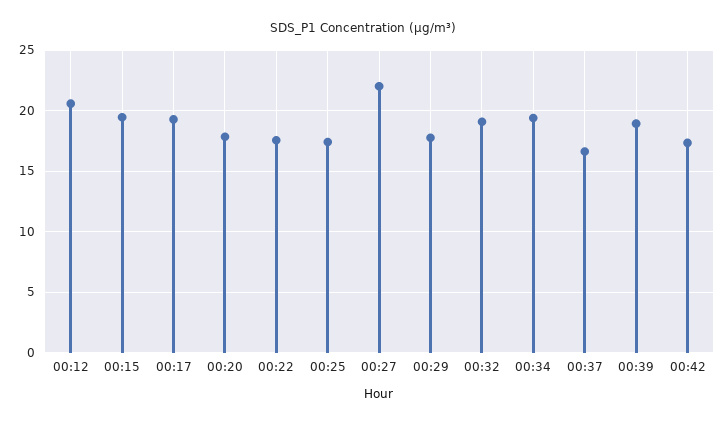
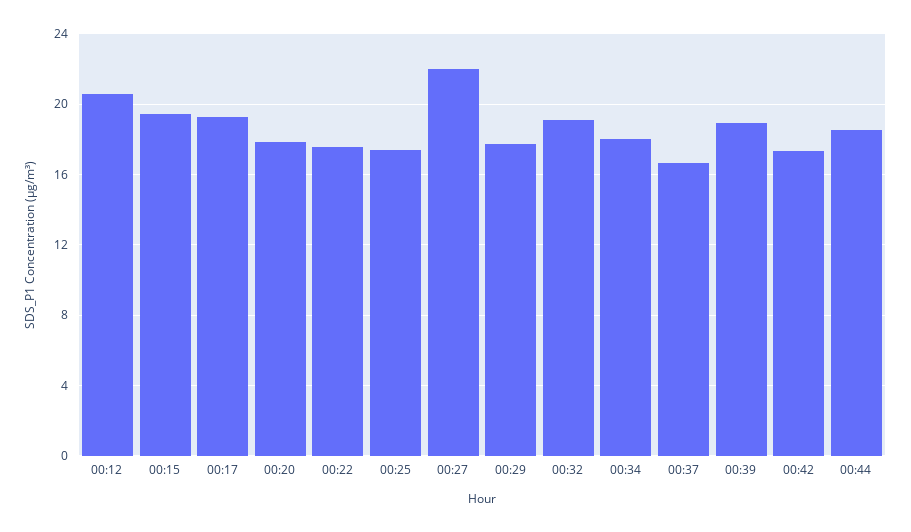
00:34: 19.5 -> 18
00:44: none -> 18.5

